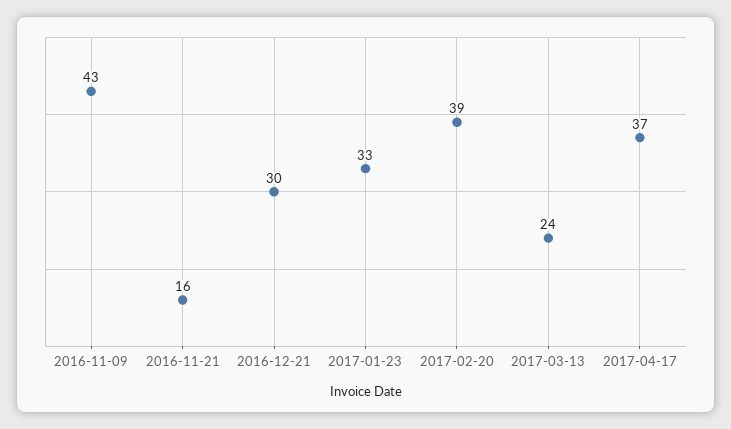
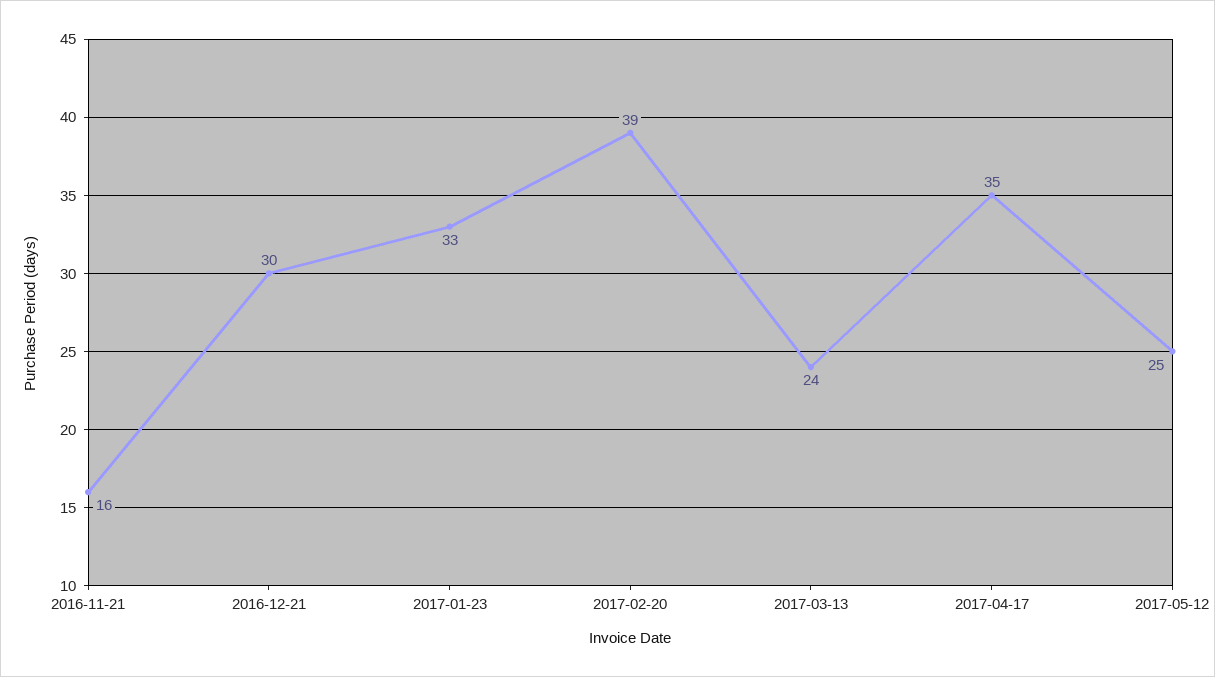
2016-11-09: 43 -> none
2017-04-17: 37 -> 35
2017-05-12: none -> 25

